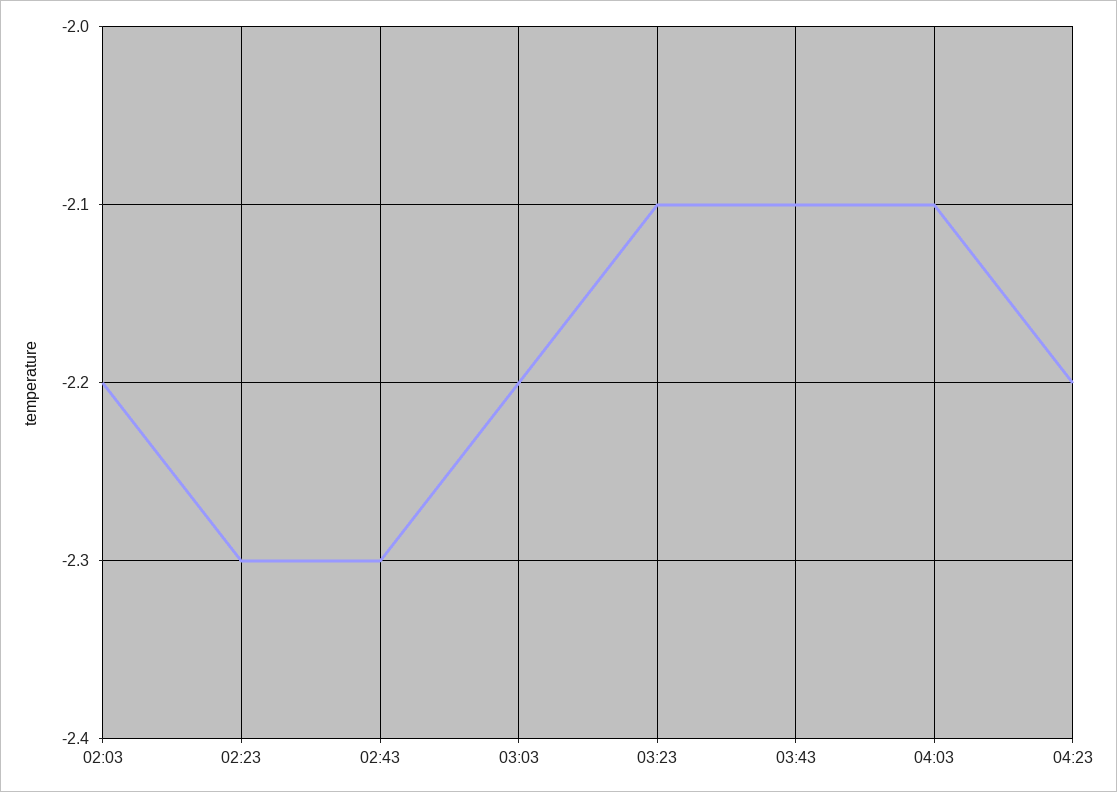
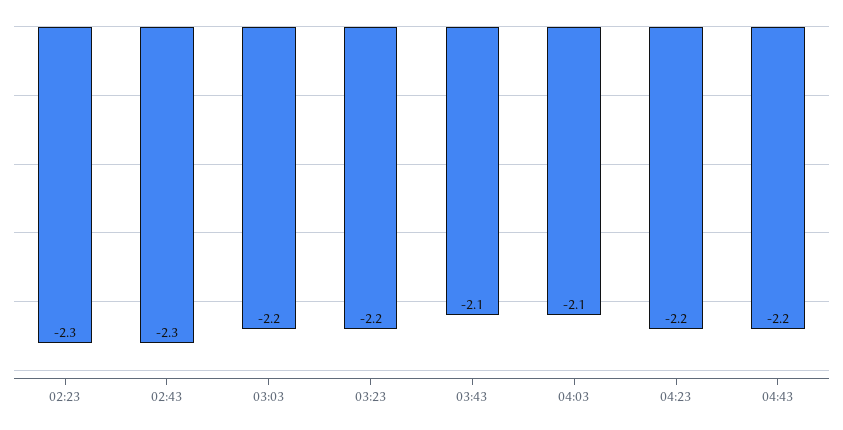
02:03: -2.2 -> none
03:23: -2.1 -> -2.2
04:43: none -> -2.2

